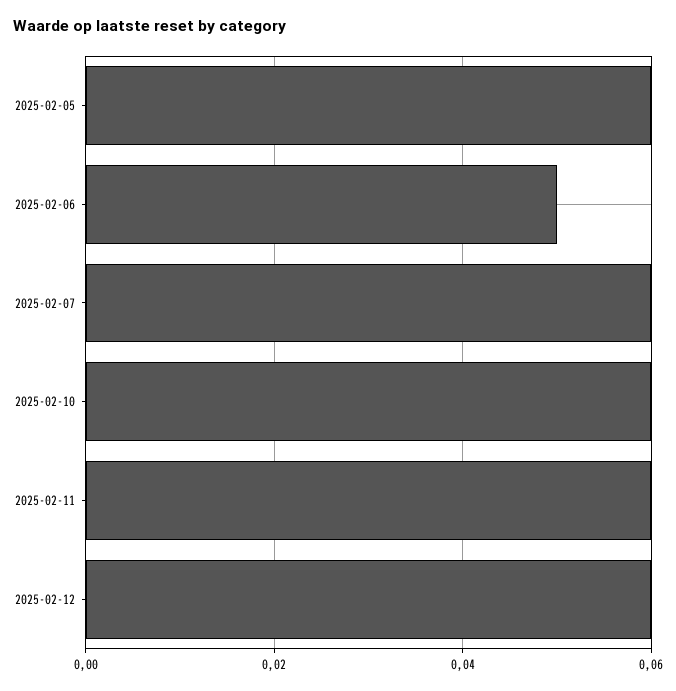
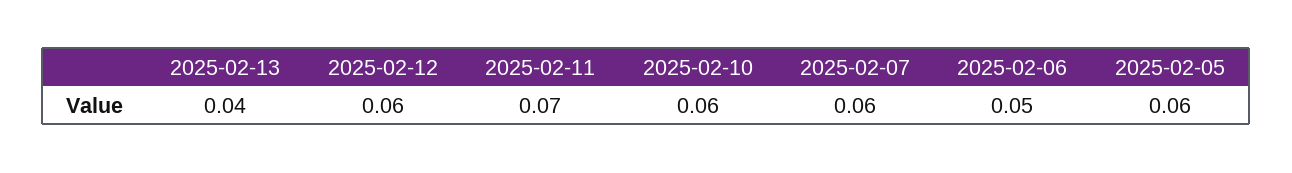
2025-02-11: 0.06 -> 0.07
2025-02-13: none -> 0.04

